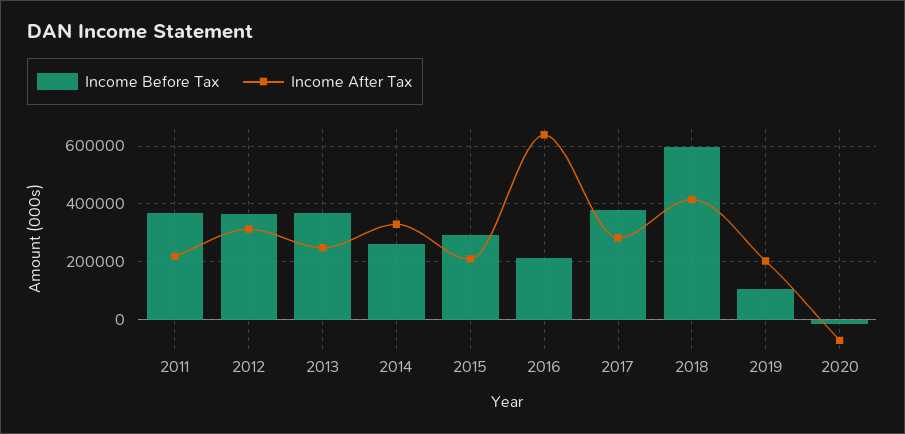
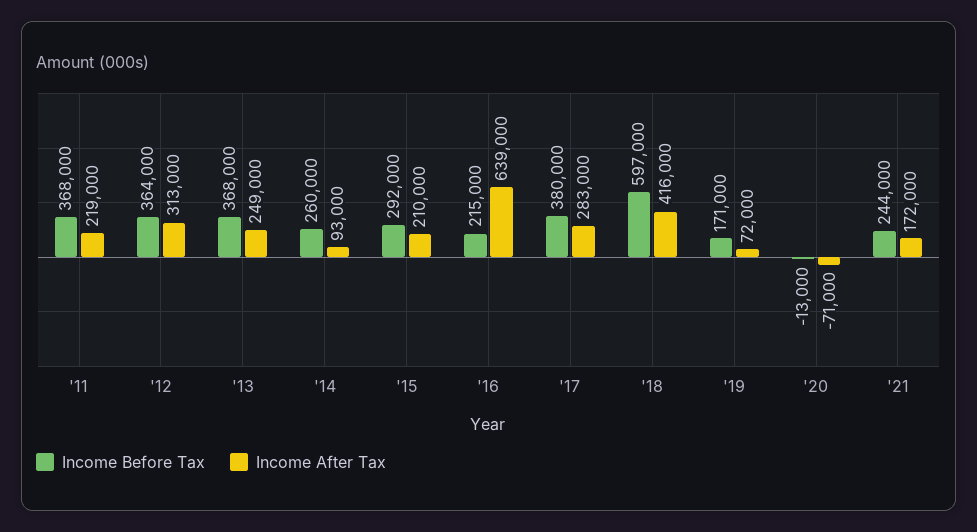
Income After Tax, 2014: 325000 -> 93000
Income Before Tax, 2019: 100000 -> 171000
Income After Tax, 2019: 200000 -> 72000
Income Before Tax, '21: none -> 244000
Income After Tax, '21: none -> 172000

